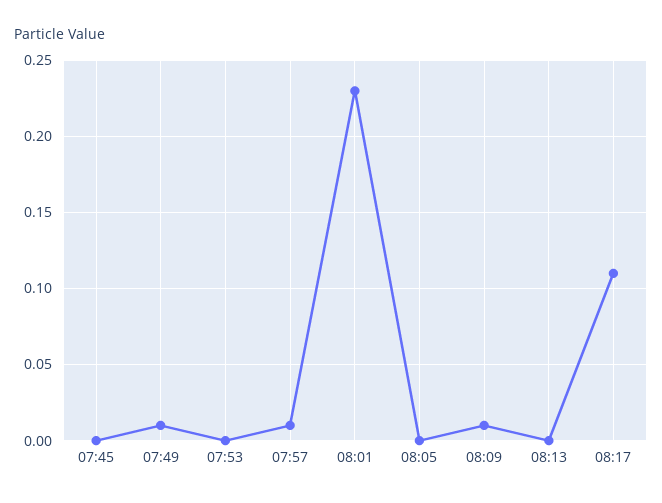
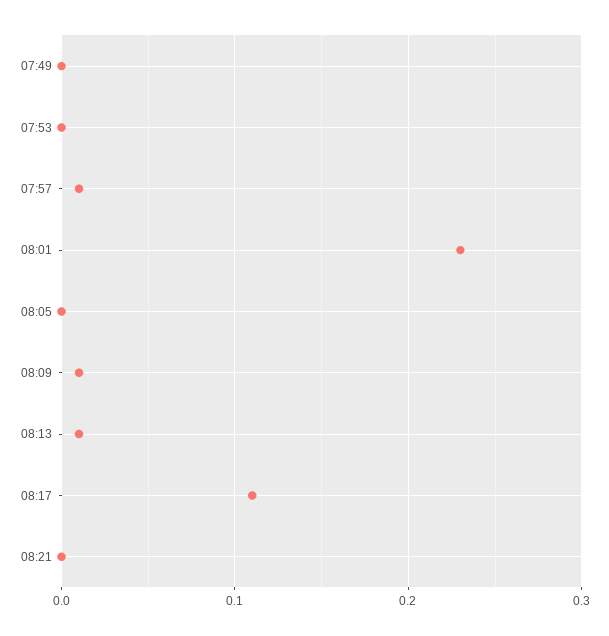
07:45: 0 -> none
07:49: 0.01 -> 0
08:13: 0 -> 0.01
08:21: none -> 0

